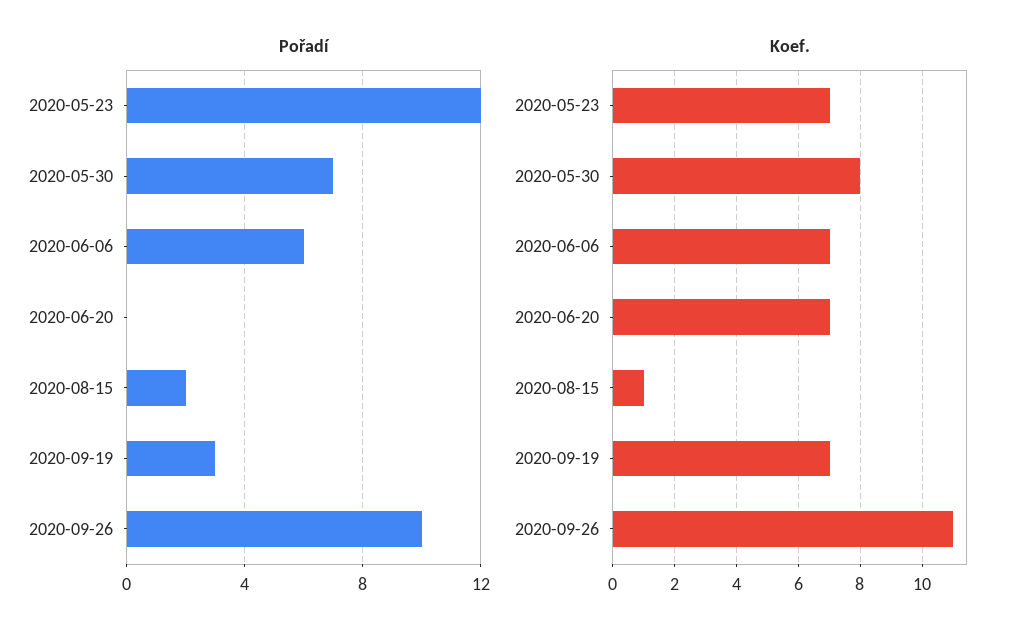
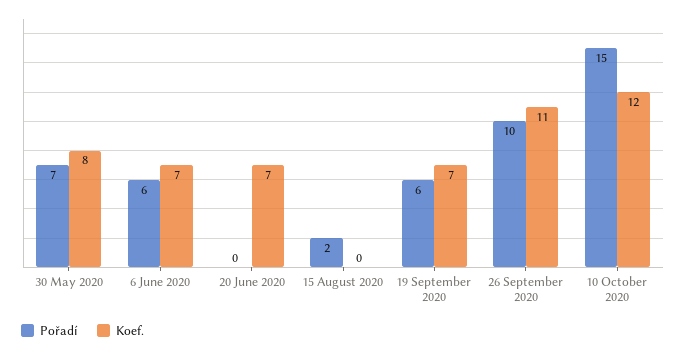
Pořadí, 2020-05-23: 12 -> none
Pořadí, 2020-09-19: 3 -> 6
Koef., 2020-05-23: 7 -> none
Koef., 2020-08-15: 1 -> 0
Pořadí, 10 October 2020: none -> 15
Koef., 10 October 2020: none -> 12

